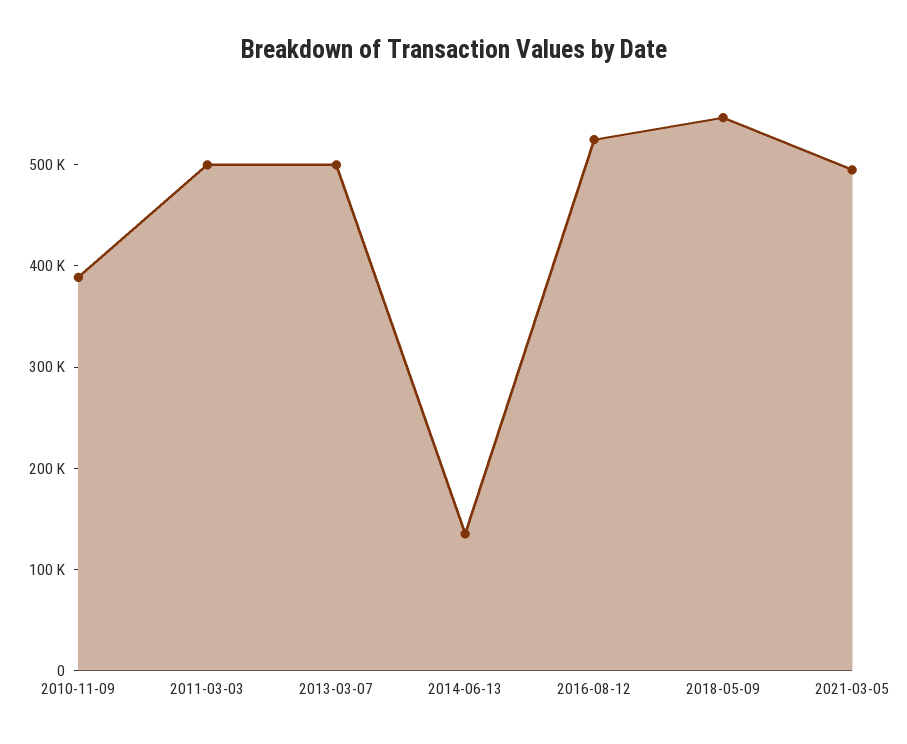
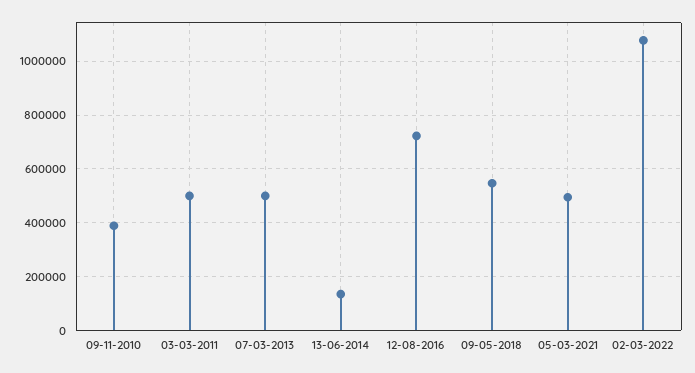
2016-08-12: 520000 -> 725000
02-03-2022: none -> 1075000

